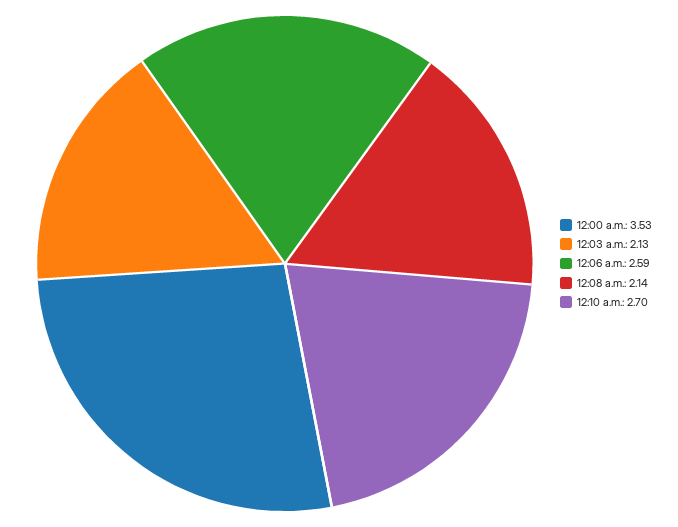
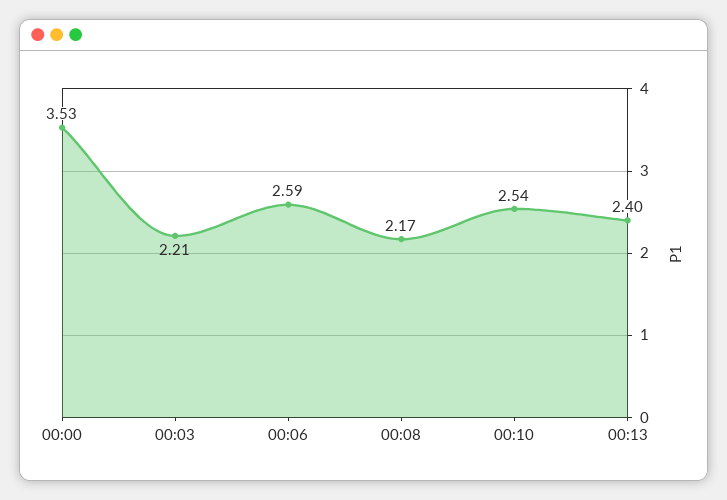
12:03 a.m.: 2.13 -> 2.21
12:08 a.m.: 2.14 -> 2.17
12:10 a.m.: 2.7 -> 2.54
00:13: none -> 2.4

